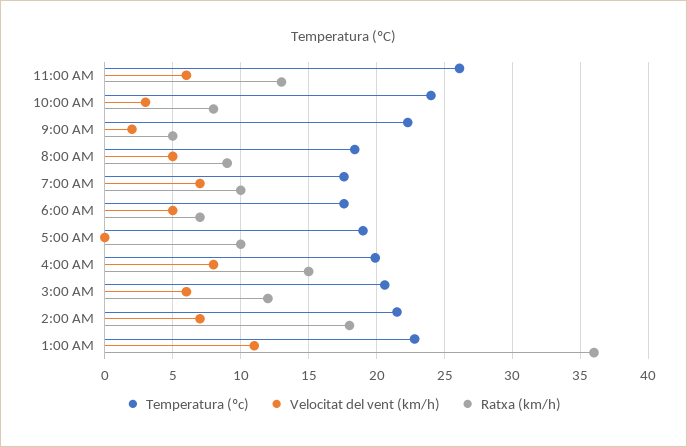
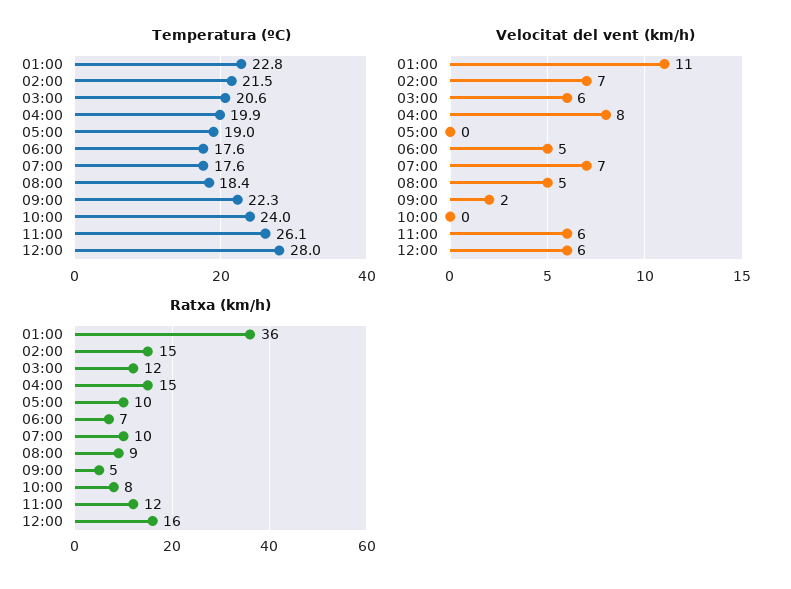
Ratxa (km/h), 11:00 AM: 13 -> 12
Velocitat del vent (km/h), 10:00 AM: 3 -> 0
Ratxa (km/h), 2:00 AM: 18 -> 15
Temperatura (ºc), 12:00: none -> 28
Velocitat del vent (km/h), 12:00: none -> 6
Ratxa (km/h), 12:00: none -> 16

